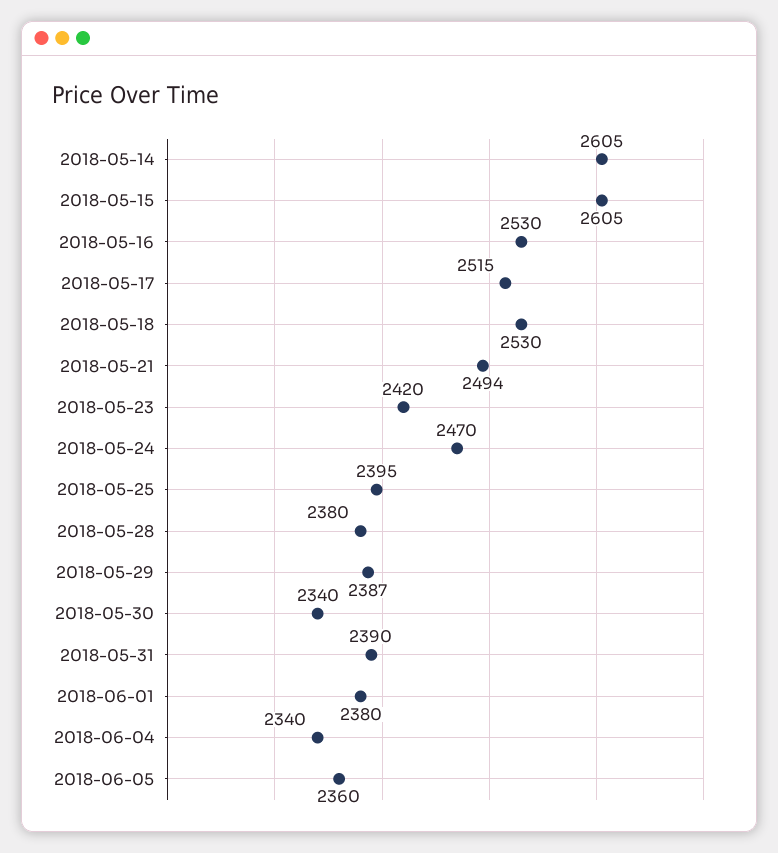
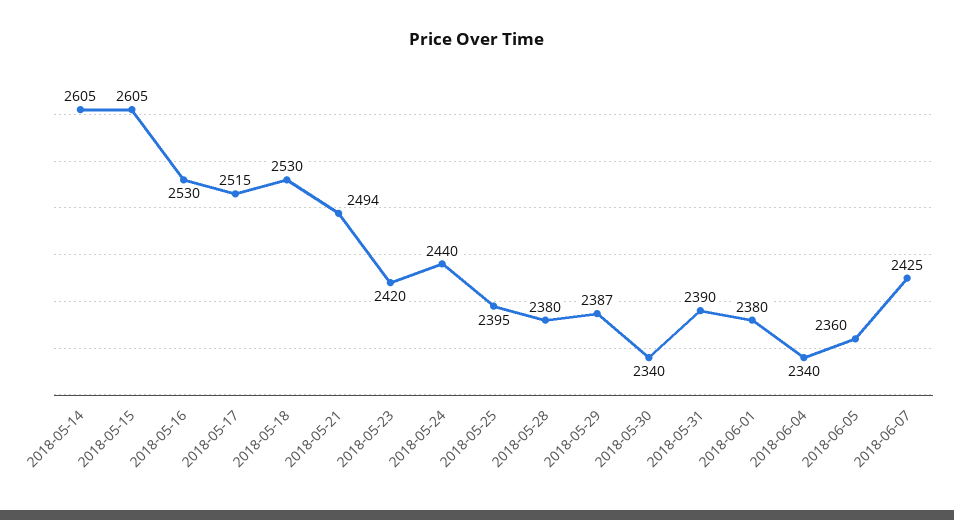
2018-05-24: 2470 -> 2440
2018-06-07: none -> 2425

